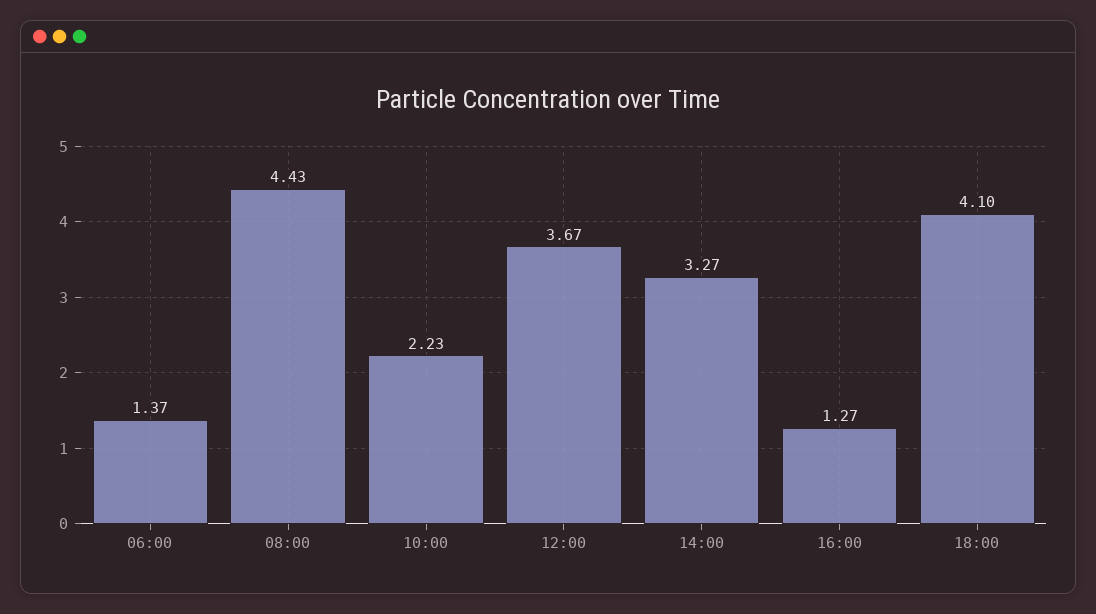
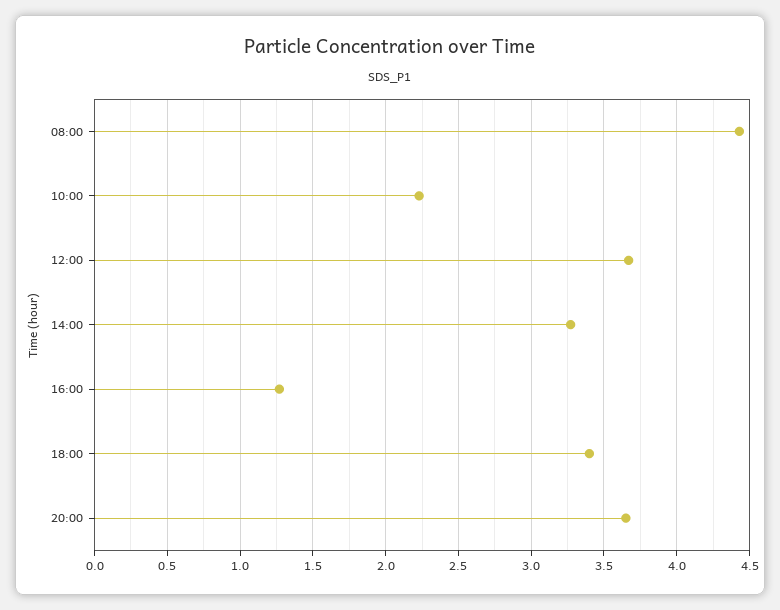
06:00: 1.37 -> none
18:00: 4.1 -> 3.4
20:00: none -> 3.65

